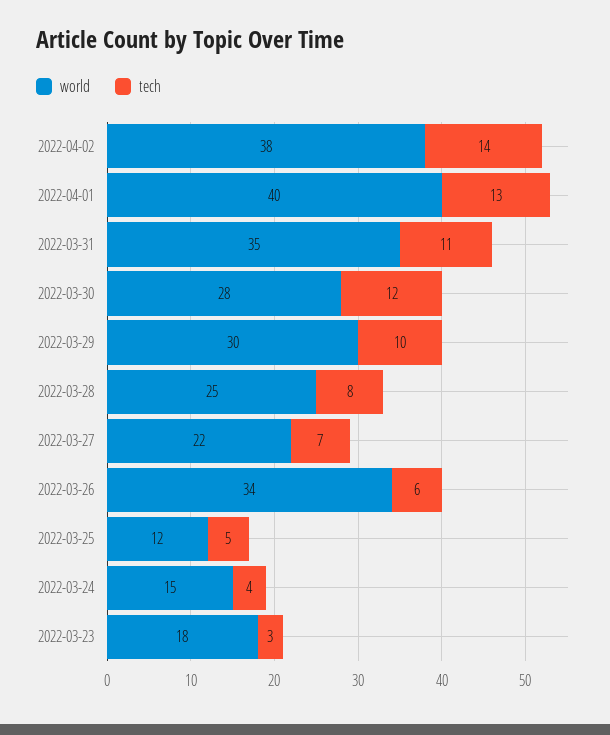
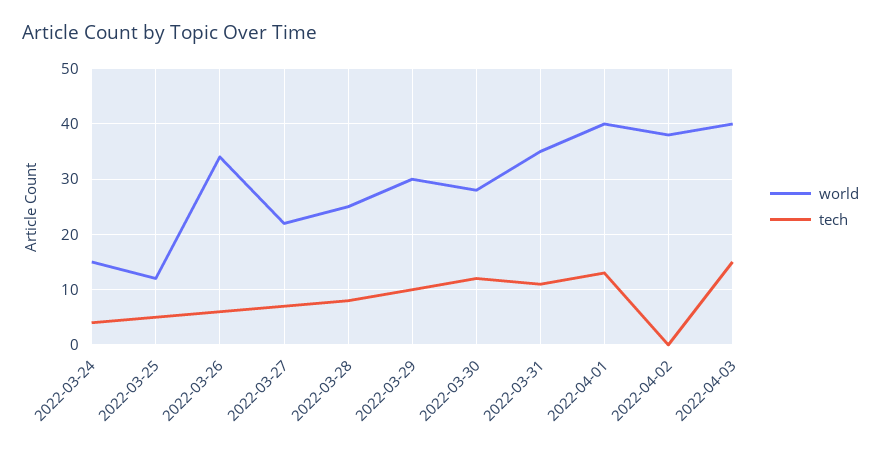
tech, 2022-04-02: 14 -> 0
world, 2022-03-23: 18 -> none
tech, 2022-03-23: 3 -> none
world, 2022-04-03: none -> 40
tech, 2022-04-03: none -> 15

